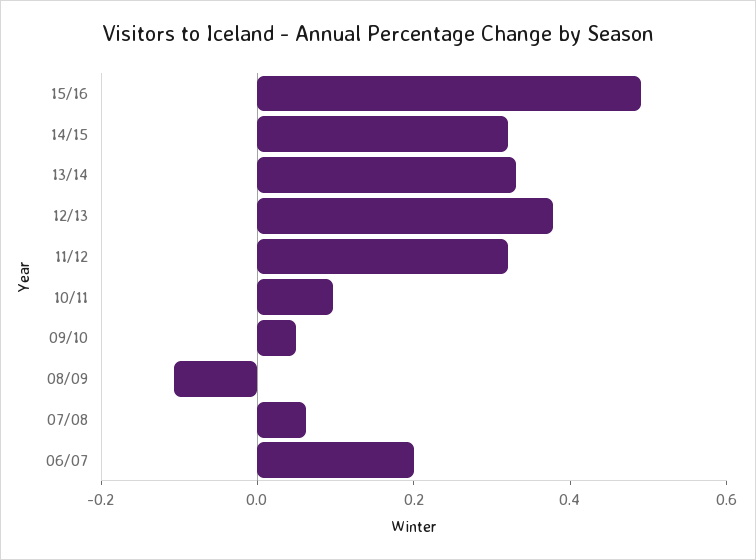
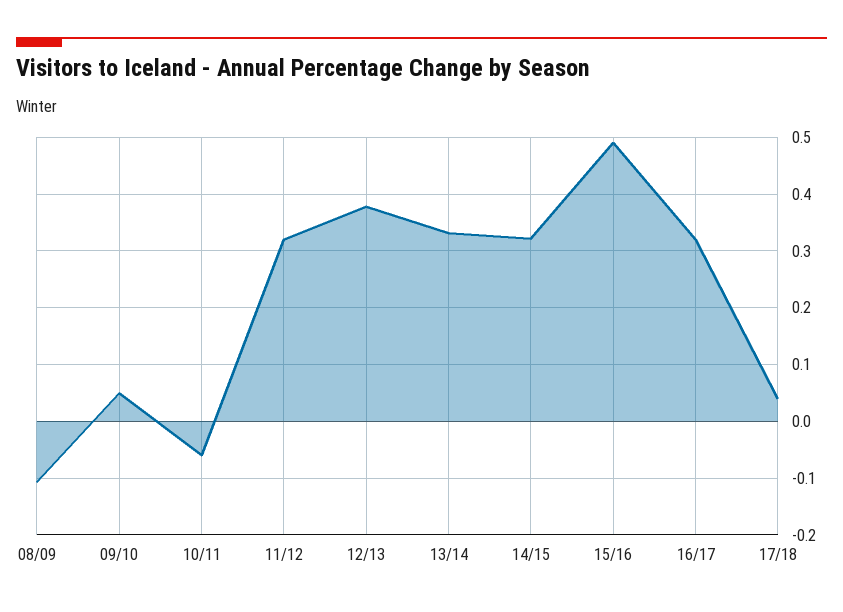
10/11: 0.1 -> -0.06
07/08: 0.05 -> none
06/07: 0.2 -> none
16/17: none -> 0.32
17/18: none -> 0.04

